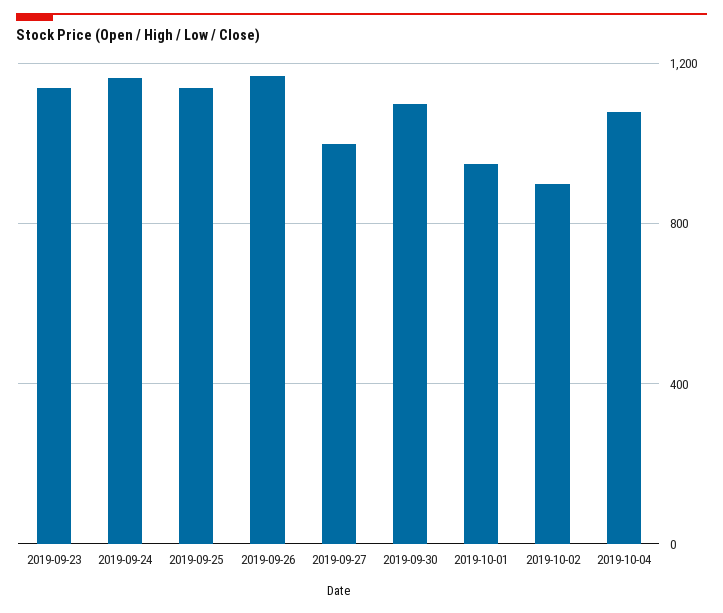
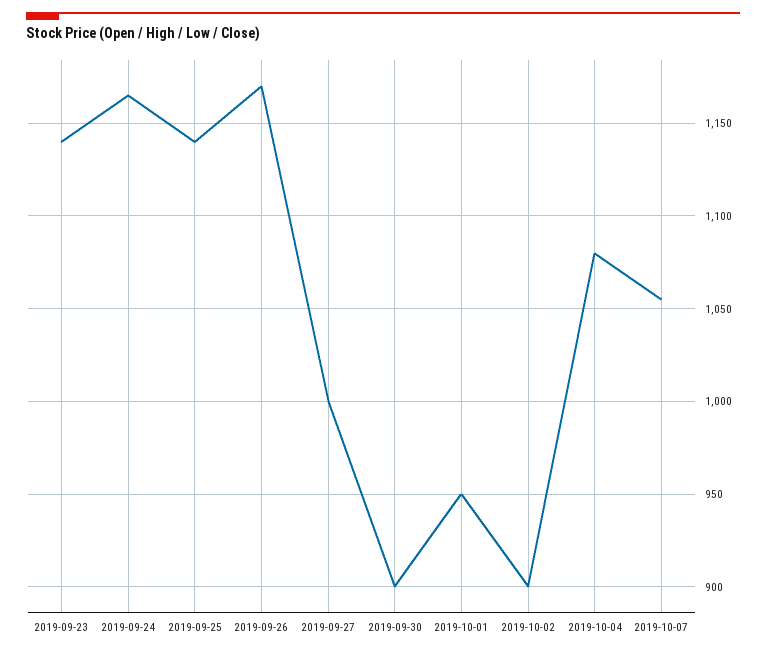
2019-09-30: 1100 -> 900
2019-10-07: none -> 1055

